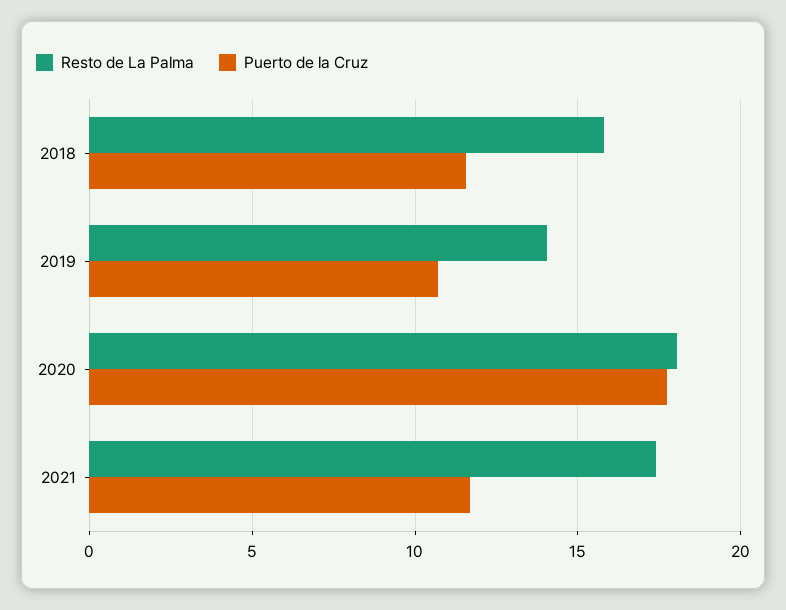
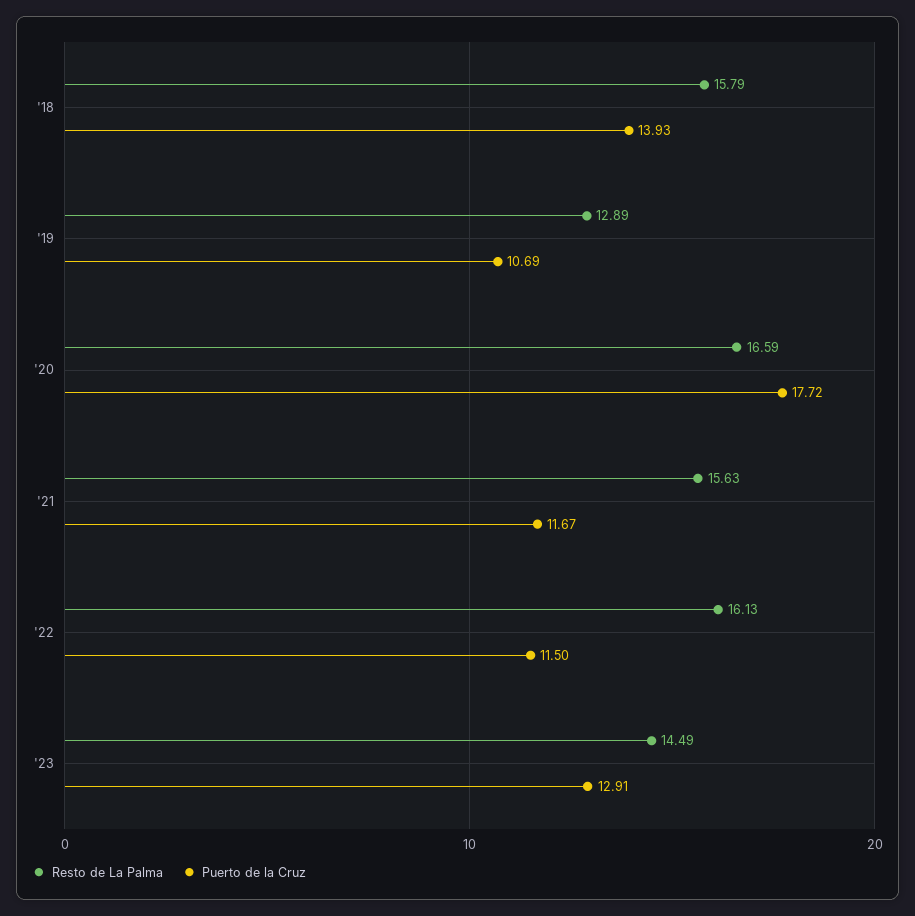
Puerto de la Cruz, 2018: 11.5 -> 13.93
Resto de La Palma, 2019: 14 -> 12.89
Resto de La Palma, 2020: 18 -> 16.59
Resto de La Palma, 2021: 17.5 -> 15.63
Resto de La Palma, '22: none -> 16.13
Puerto de la Cruz, '22: none -> 11.5
Resto de La Palma, '23: none -> 14.49
Puerto de la Cruz, '23: none -> 12.91

